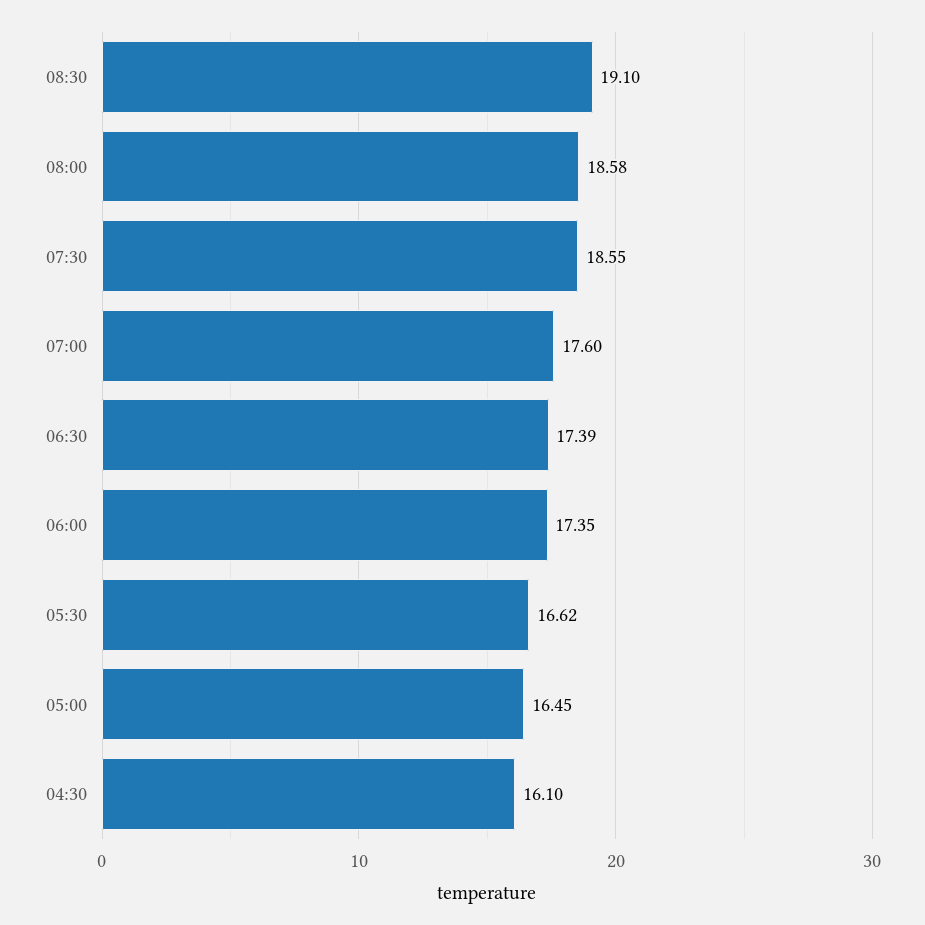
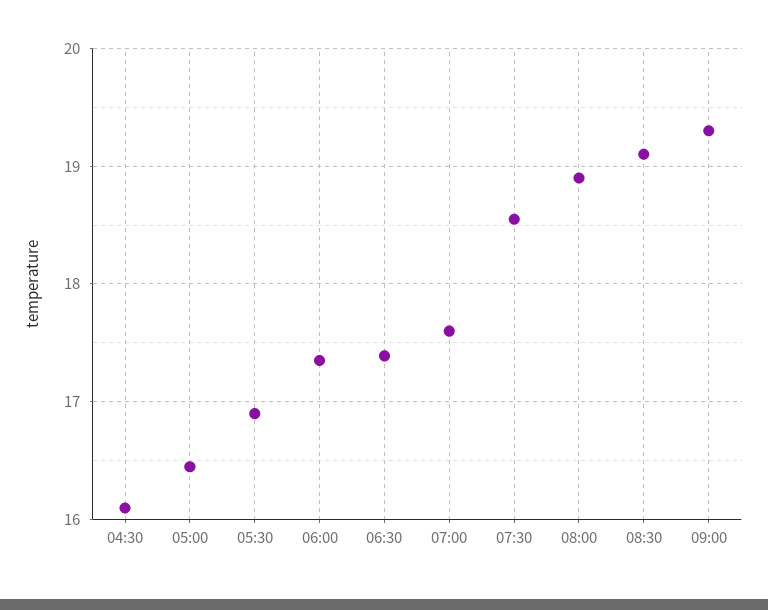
08:00: 18.58 -> 18.9
05:30: 16.62 -> 16.9
09:00: none -> 19.3

